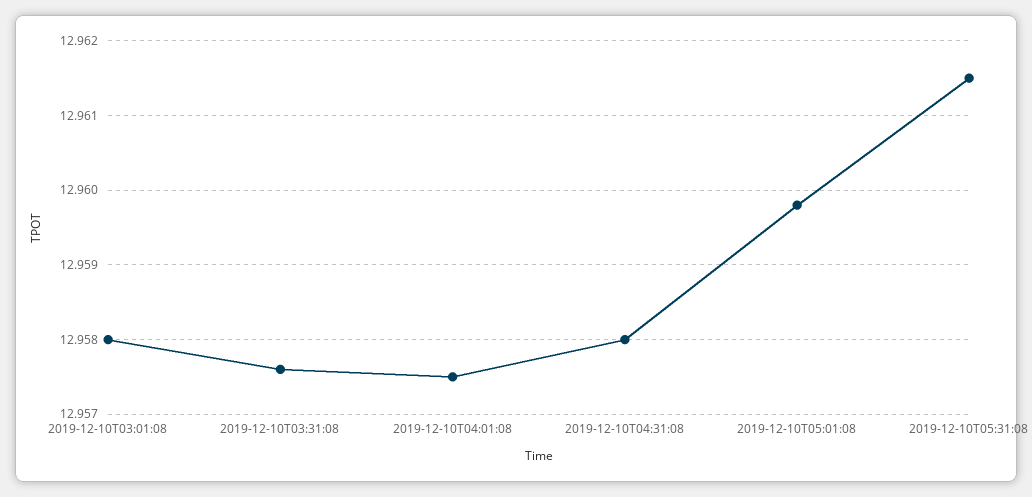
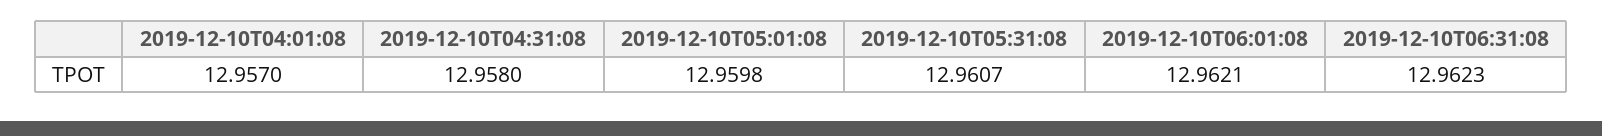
2019-12-10T03:01:08: 12.958 -> none
2019-12-10T03:31:08: 12.9576 -> none
2019-12-10T04:01:08: 12.9575 -> 12.957
2019-12-10T05:31:08: 12.9615 -> 12.9607
2019-12-10T06:01:08: none -> 12.9621
2019-12-10T06:31:08: none -> 12.9623

